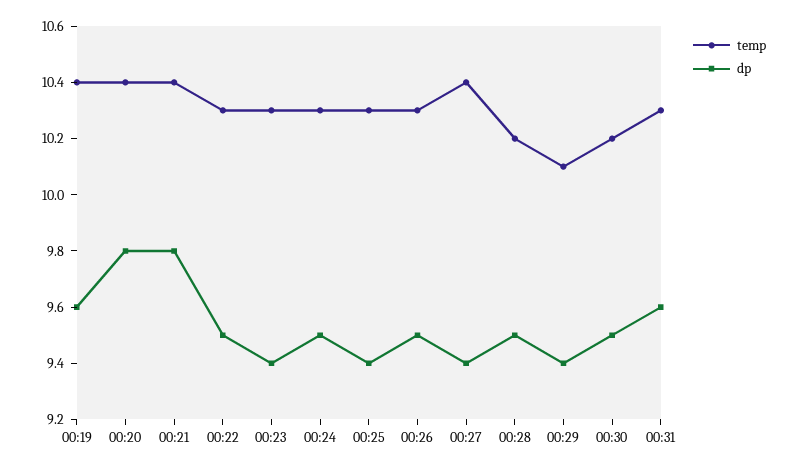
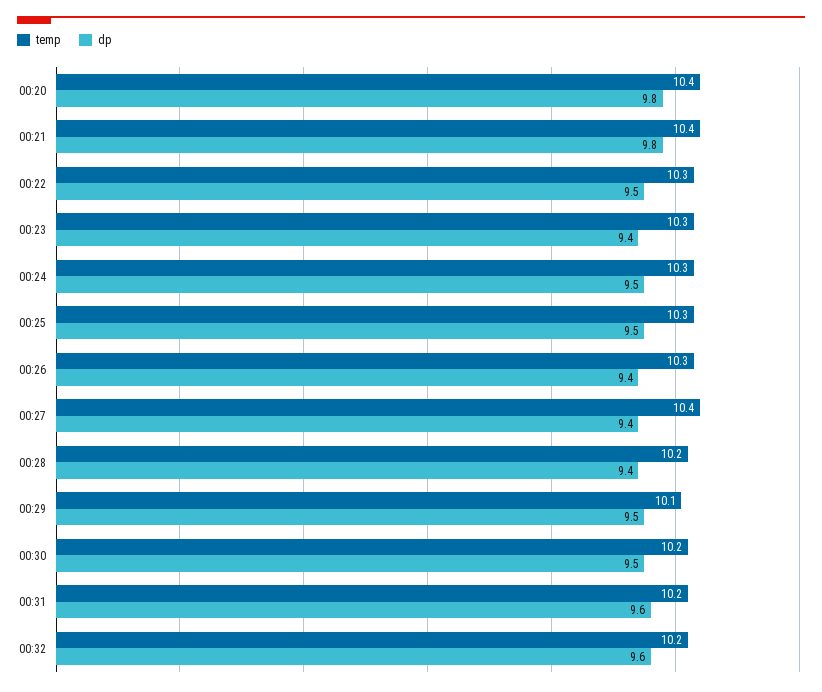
temp, 00:19: 10.4 -> none
dp, 00:19: 9.6 -> none
dp, 00:25: 9.4 -> 9.5
dp, 00:26: 9.5 -> 9.4
dp, 00:28: 9.5 -> 9.4
dp, 00:29: 9.4 -> 9.5
temp, 00:31: 10.3 -> 10.2
temp, 00:32: none -> 10.2
dp, 00:32: none -> 9.6

